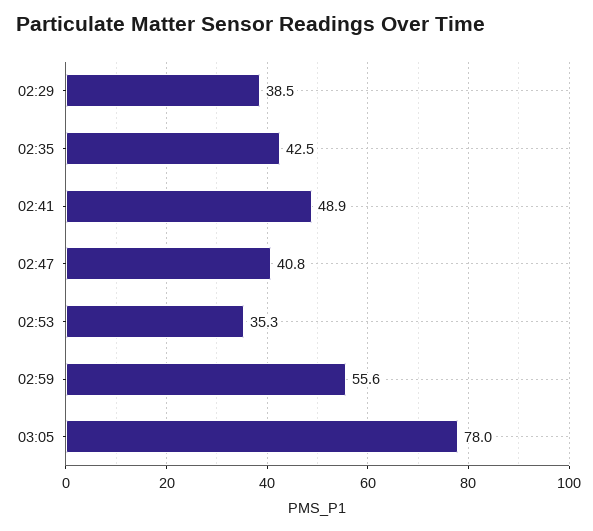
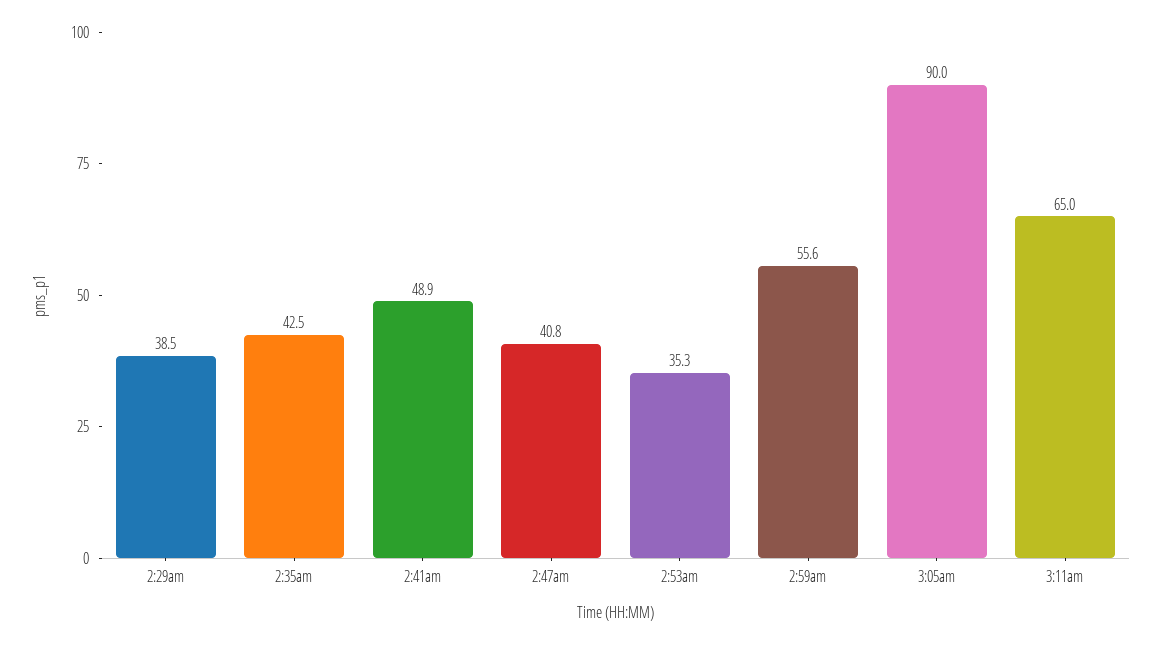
03:05: 78 -> 90
3:11am: none -> 65

